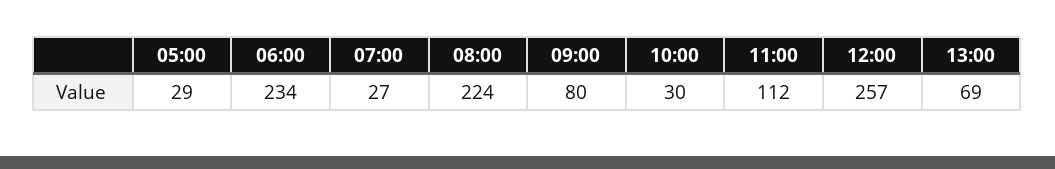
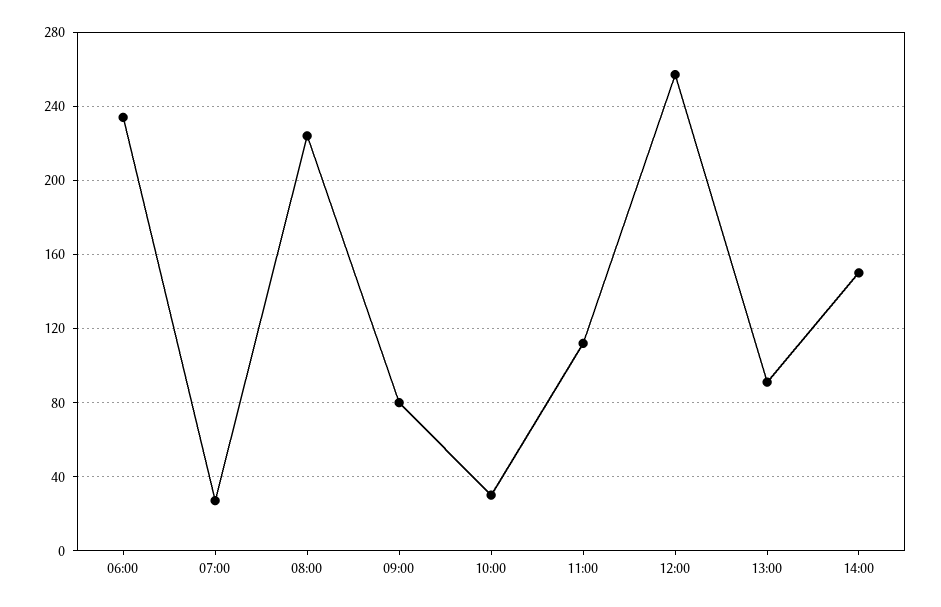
05:00: 29 -> none
13:00: 69 -> 90
14:00: none -> 150

